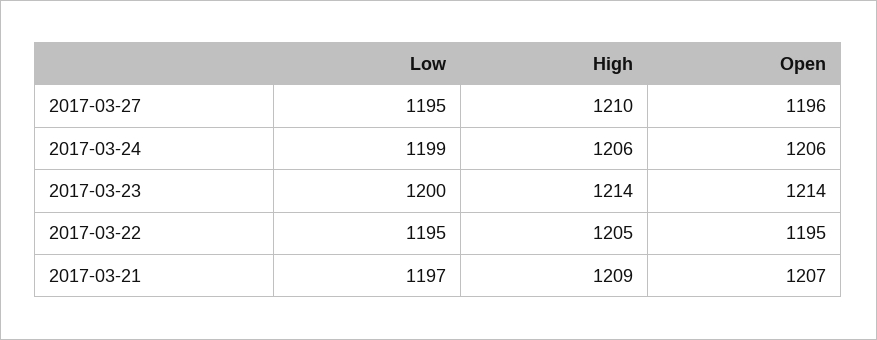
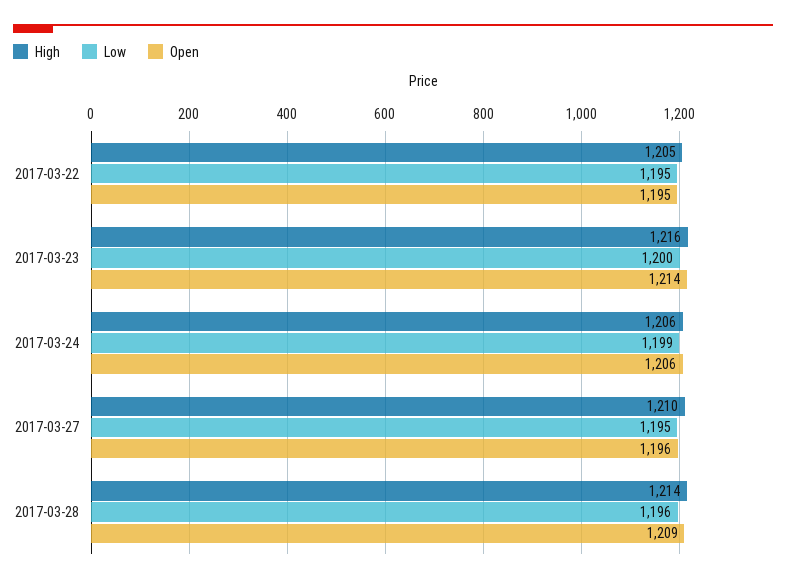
High, 2017-03-23: 1214 -> 1216
Low, 2017-03-21: 1197 -> none
High, 2017-03-21: 1209 -> none
Open, 2017-03-21: 1207 -> none
High, 2017-03-28: none -> 1214
Low, 2017-03-28: none -> 1196
Open, 2017-03-28: none -> 1209

